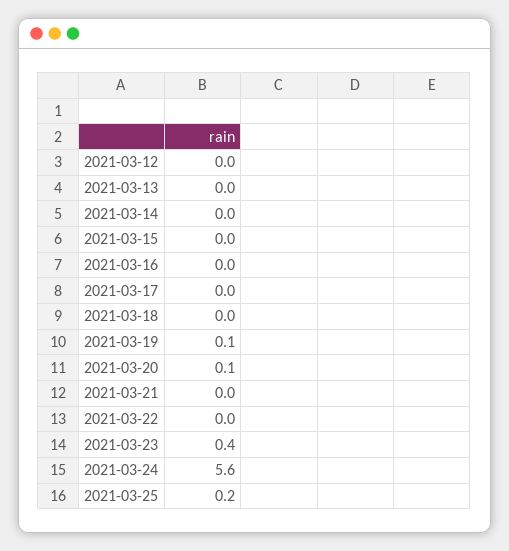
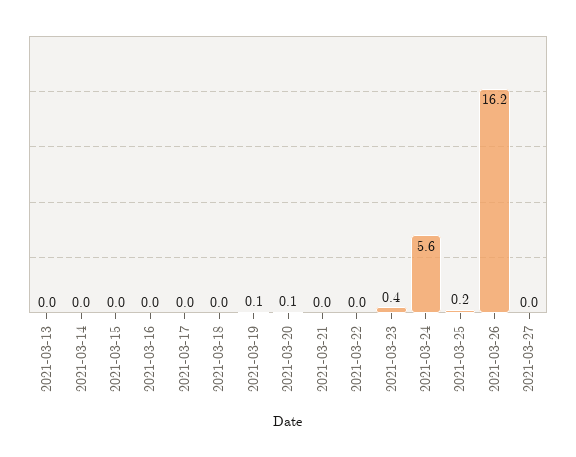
2021-03-12: 0 -> none
2021-03-26: none -> 16.2
2021-03-27: none -> 0

